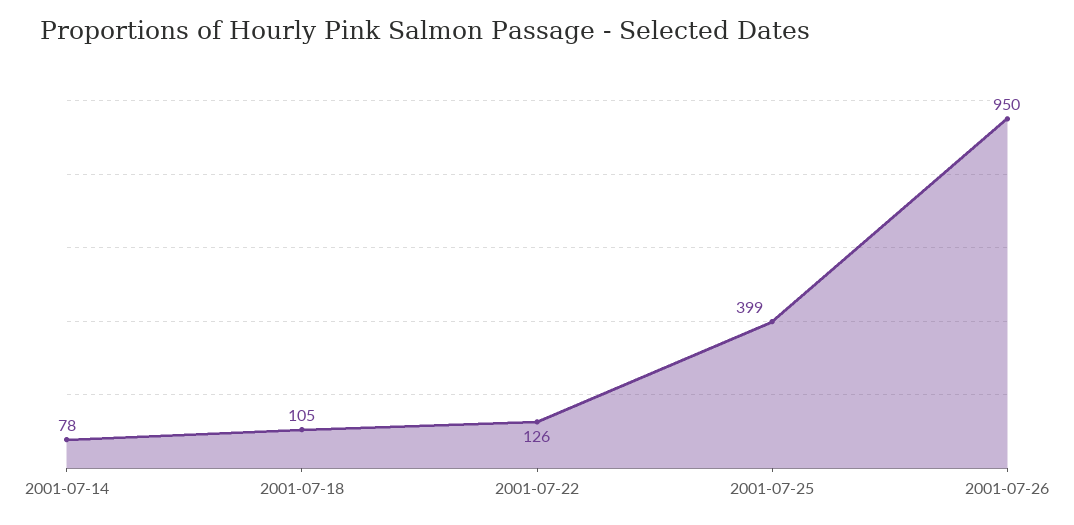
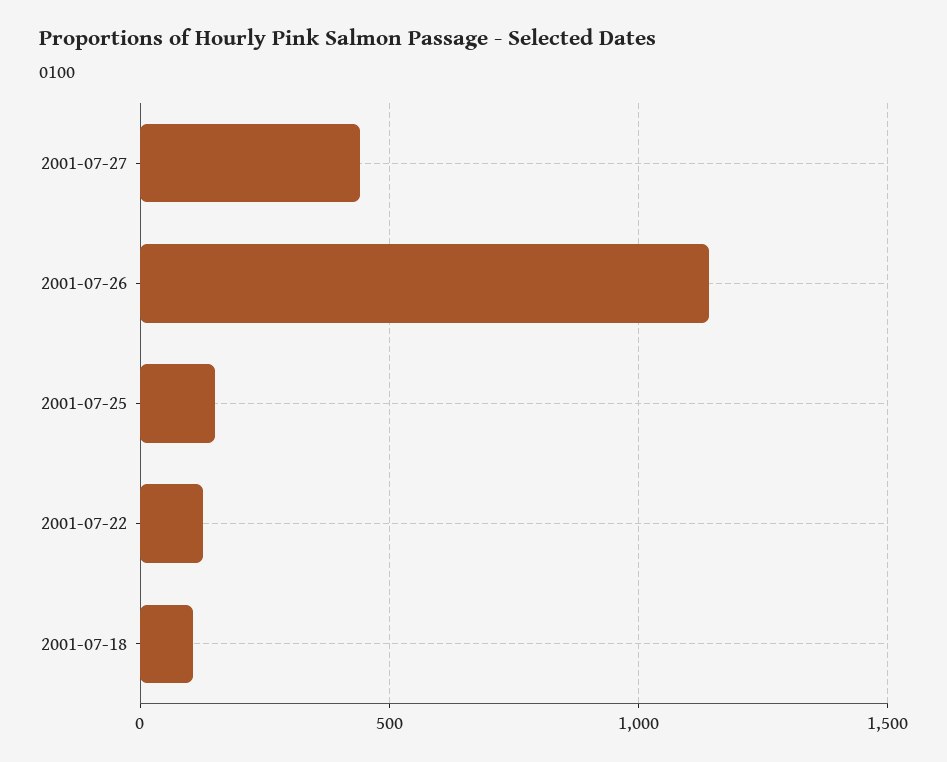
2001-07-14: 78 -> none
2001-07-25: 399 -> 150
2001-07-26: 950 -> 1150
2001-07-27: none -> 450

